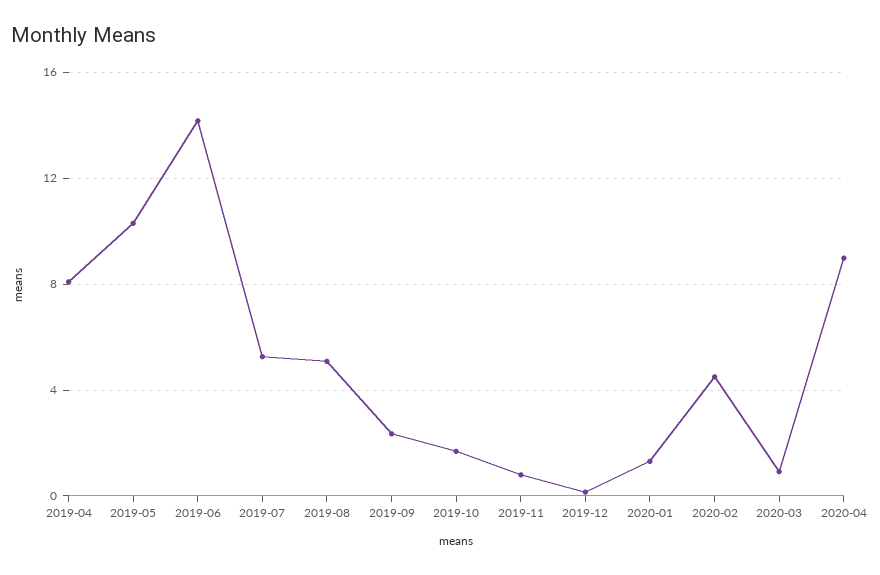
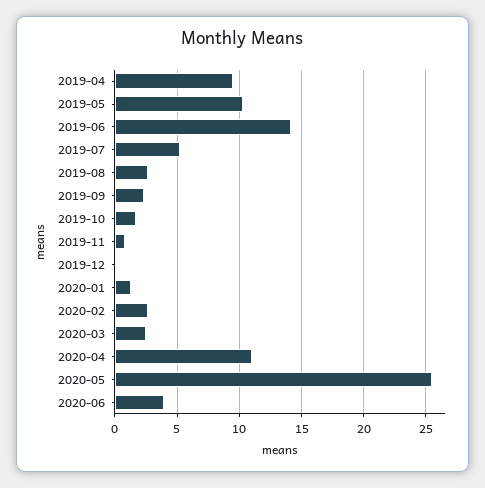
2019-04: 8 -> 9.5
2019-08: 5 -> 2.5
2020-02: 4.5 -> 2.5
2020-03: 1 -> 2.5
2020-04: 9 -> 11
2020-05: none -> 25.5
2020-06: none -> 4

